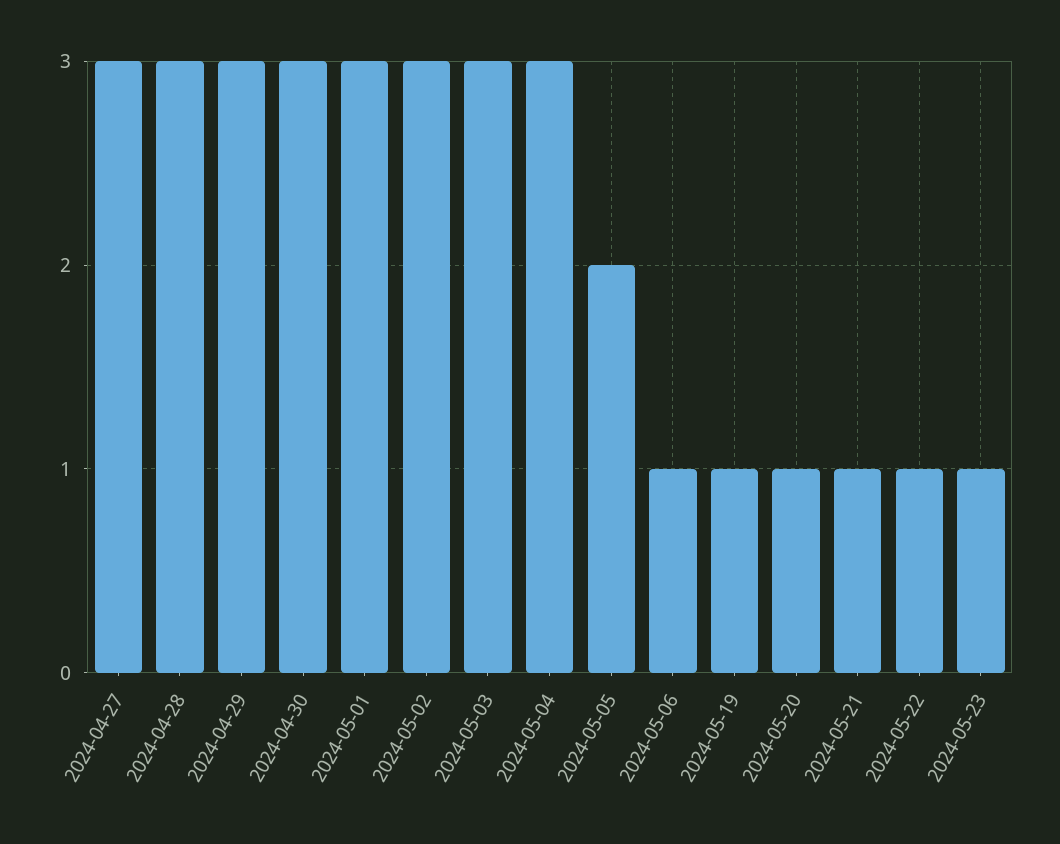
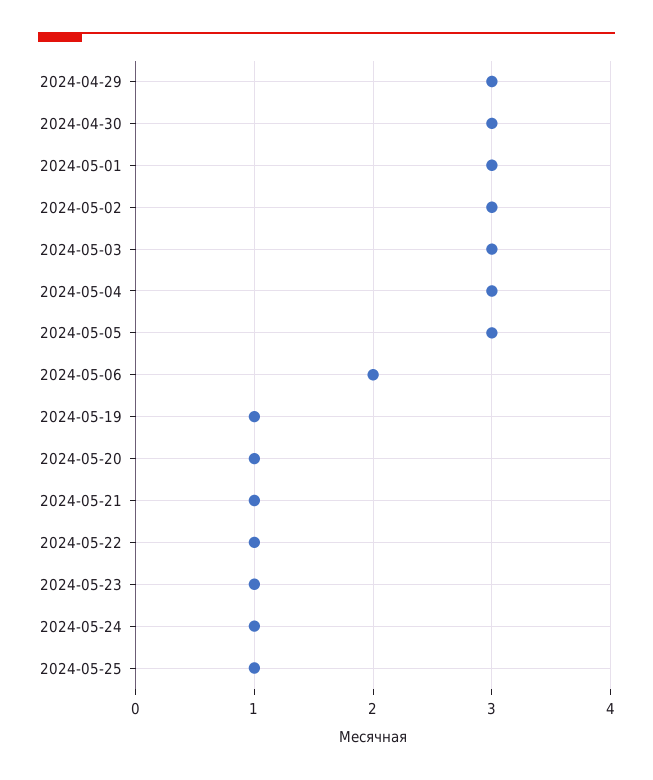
2024-04-27: 3 -> none
2024-04-28: 3 -> none
2024-05-05: 2 -> 3
2024-05-06: 1 -> 2
2024-05-24: none -> 1
2024-05-25: none -> 1

